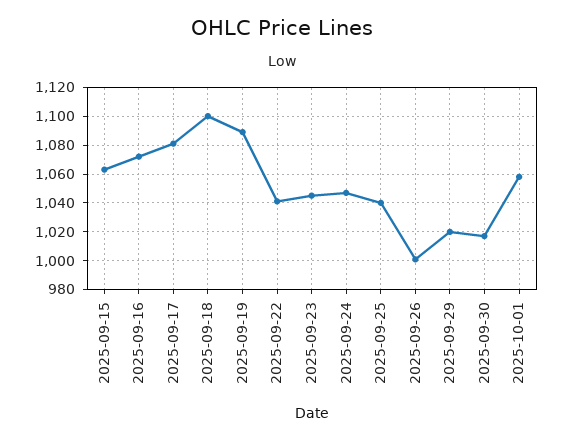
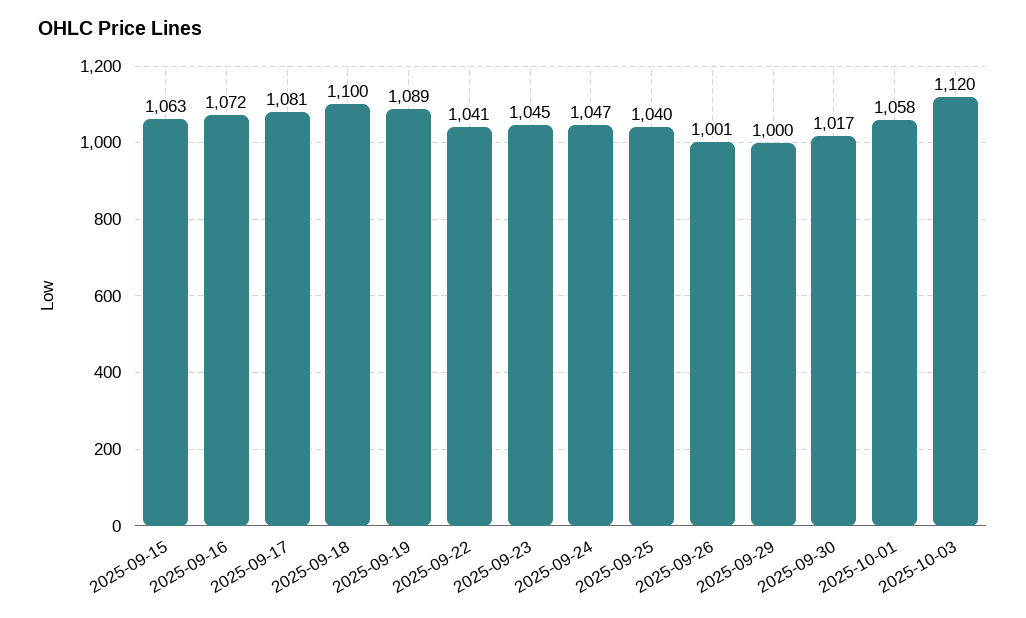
2025-09-29: 1020 -> 1000
2025-10-03: none -> 1120

